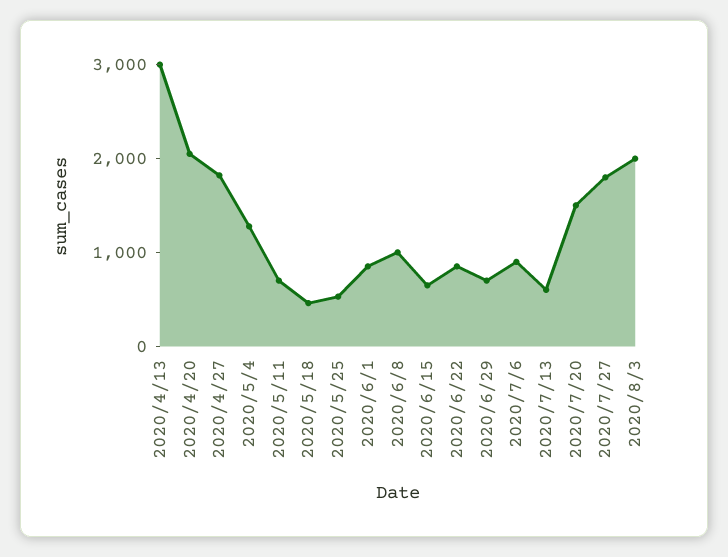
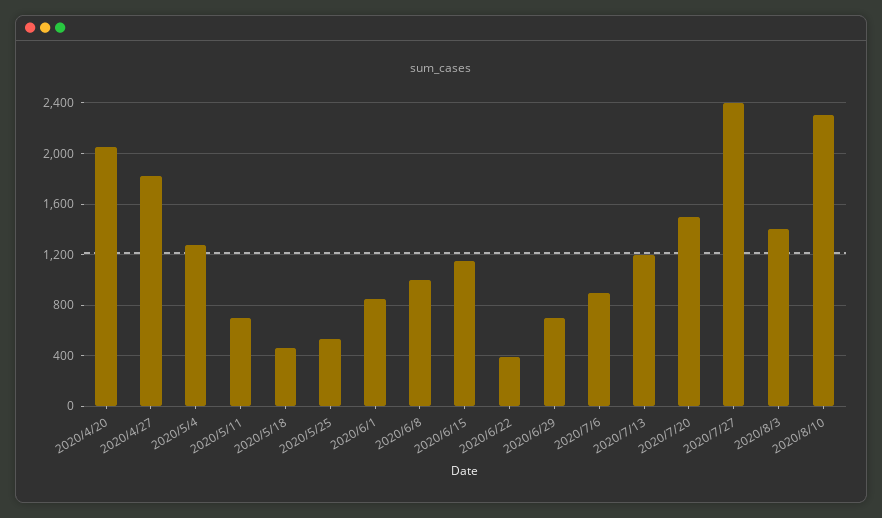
2020/4/13: 3000 -> none
2020/6/15: 600 -> 1150
2020/6/22: 800 -> 400
2020/7/13: 600 -> 1200
2020/7/27: 1800 -> 2400
2020/8/3: 2000 -> 1400
2020/8/10: none -> 2300

